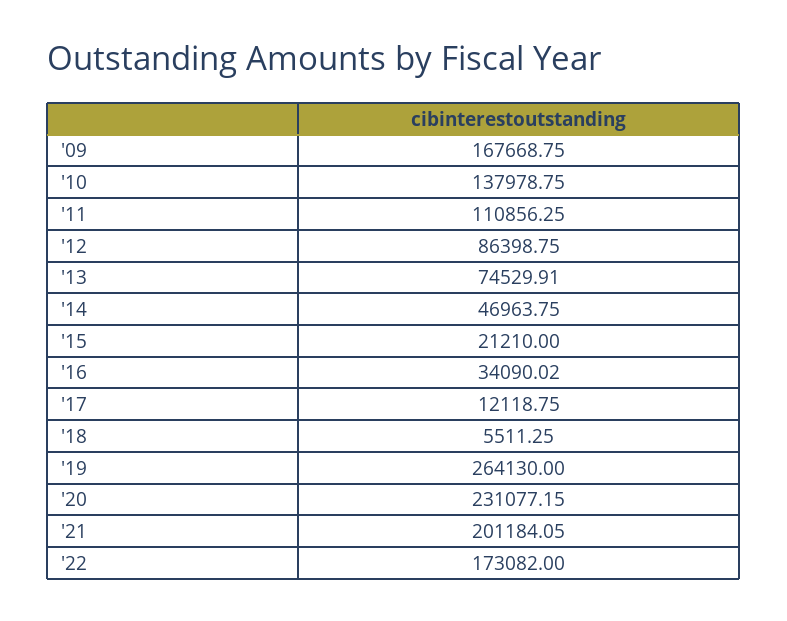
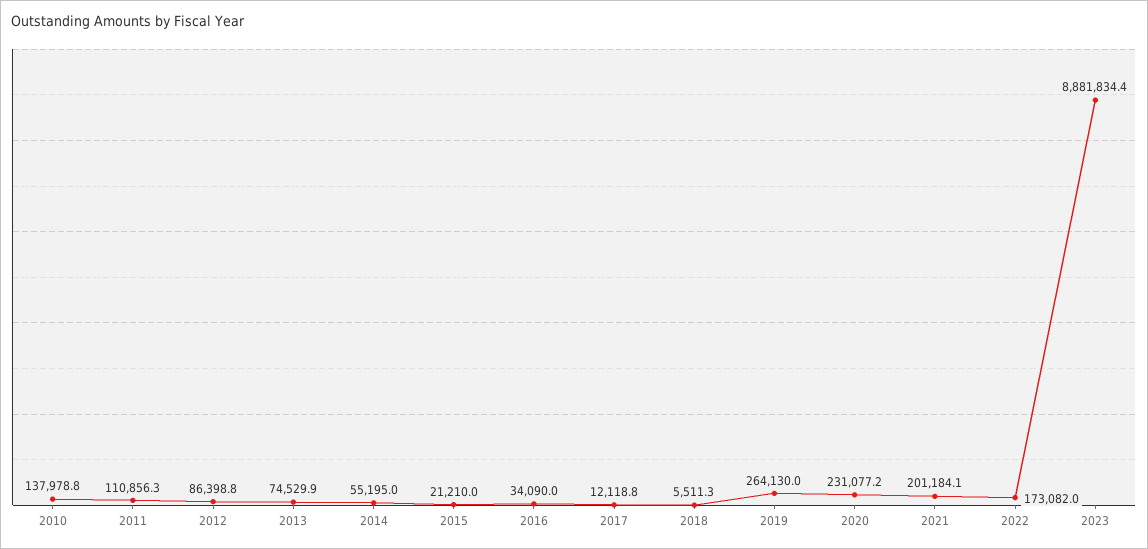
'09: 167668.75 -> none
'14: 46963.75 -> 55195
2023: none -> 8881834.4

